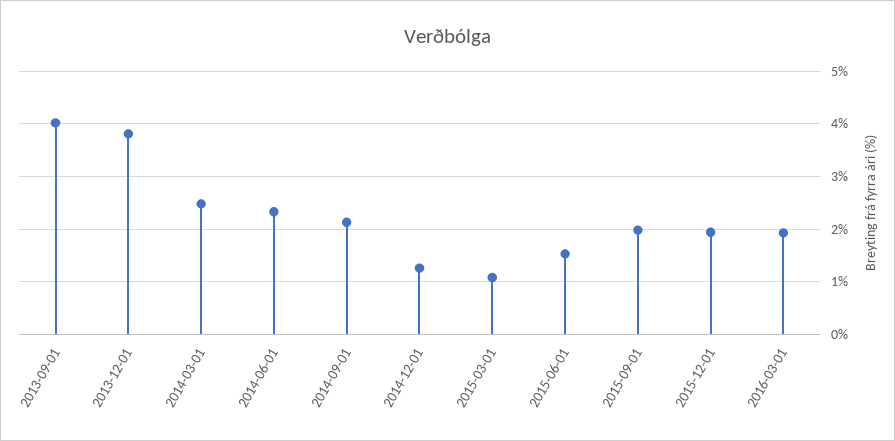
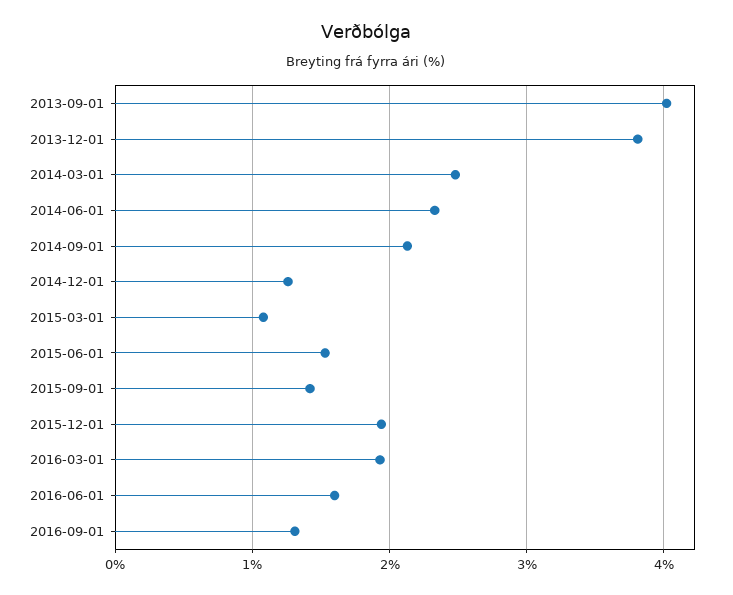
2015-09-01: 2 -> 1.4
2016-06-01: none -> 1.6
2016-09-01: none -> 1.3

